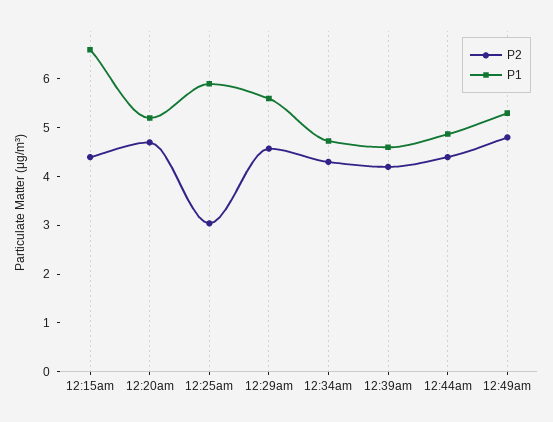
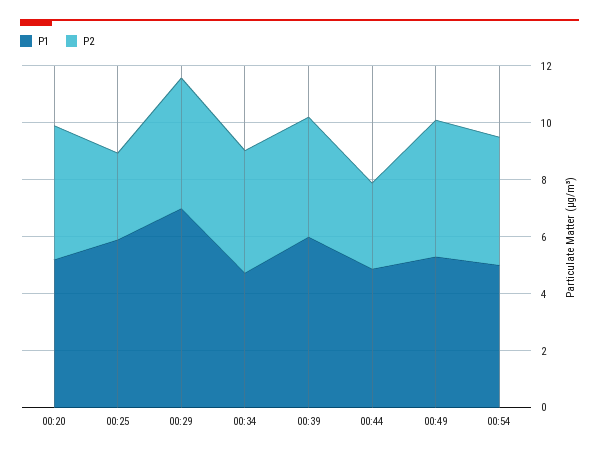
P2, 12:15am: 4.4 -> none
P1, 12:15am: 6.6 -> none
P1, 12:29am: 5.6 -> 7
P1, 12:39am: 4.6 -> 6
P2, 12:44am: 4.4 -> 3
P1, 00:54: none -> 5
P2, 00:54: none -> 4.5

